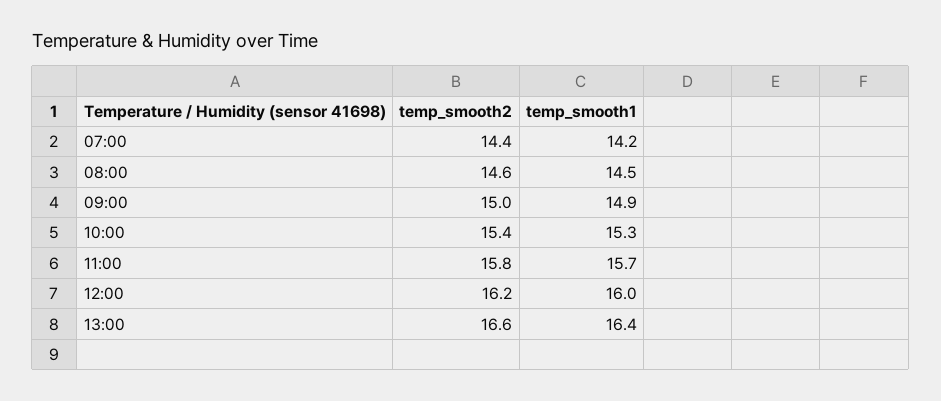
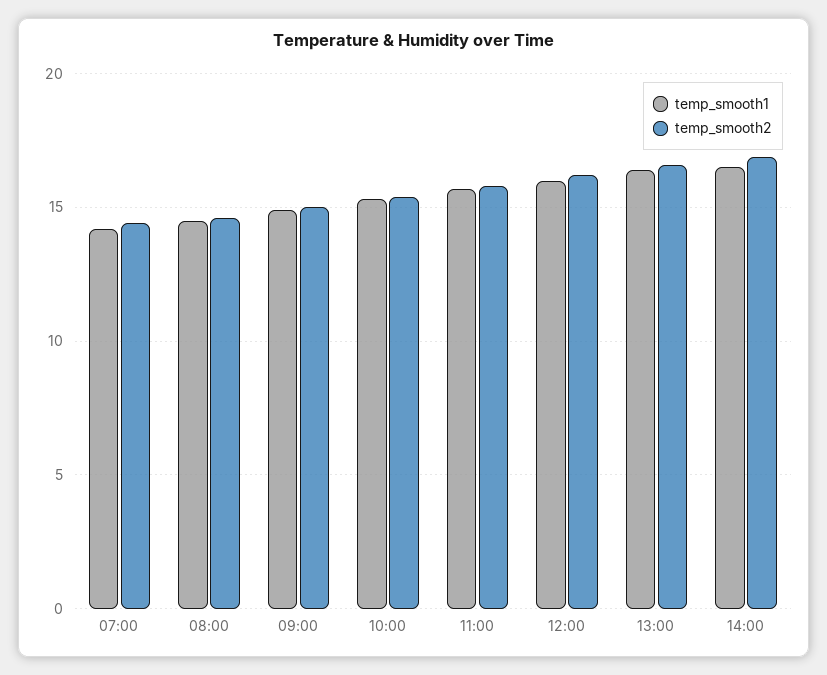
temp_smooth1, 14:00: none -> 16.5
temp_smooth2, 14:00: none -> 17

